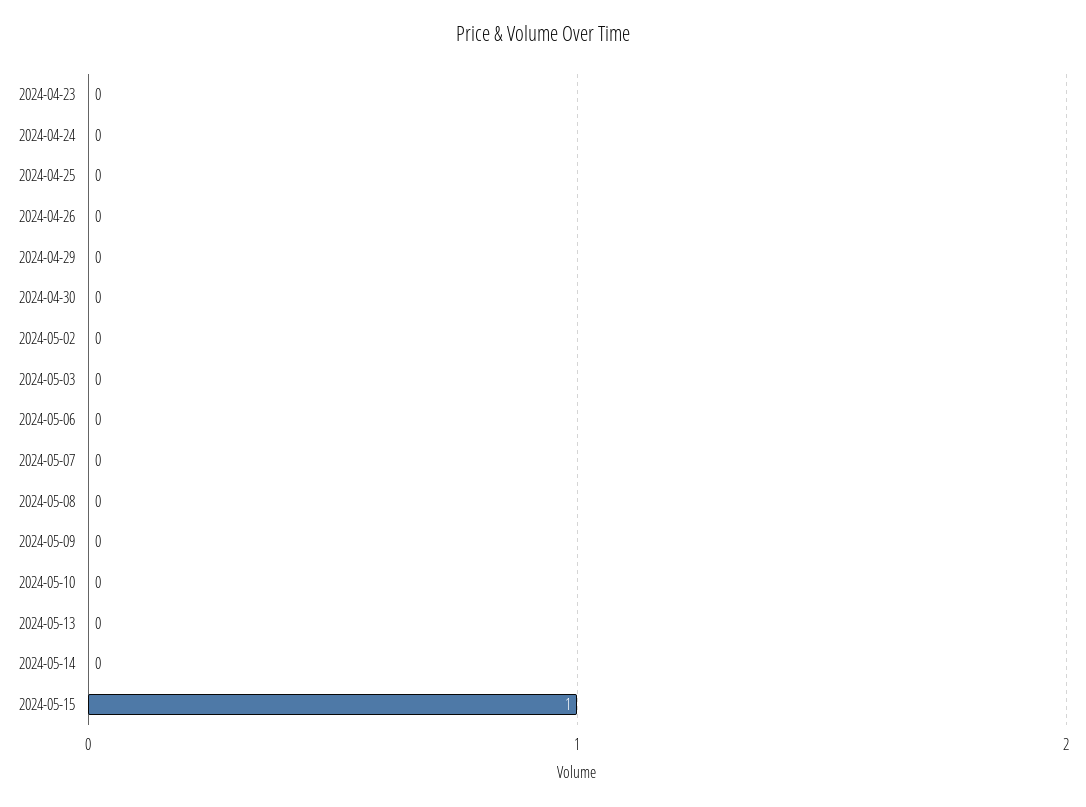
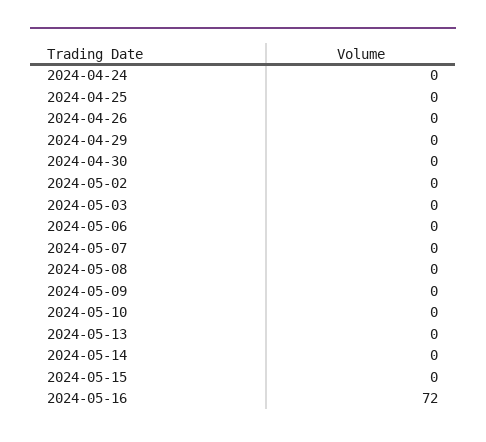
2024-04-23: 0 -> none
2024-05-15: 1 -> 0
2024-05-16: none -> 72

